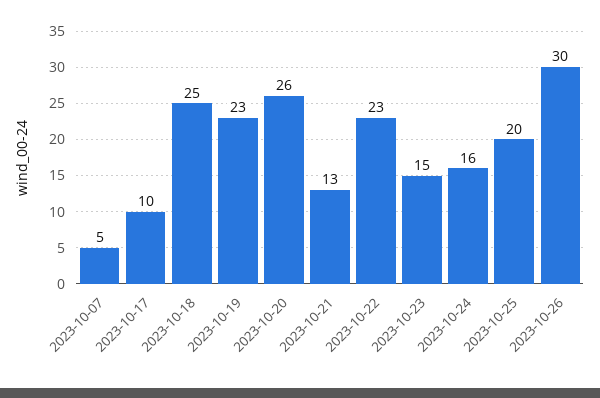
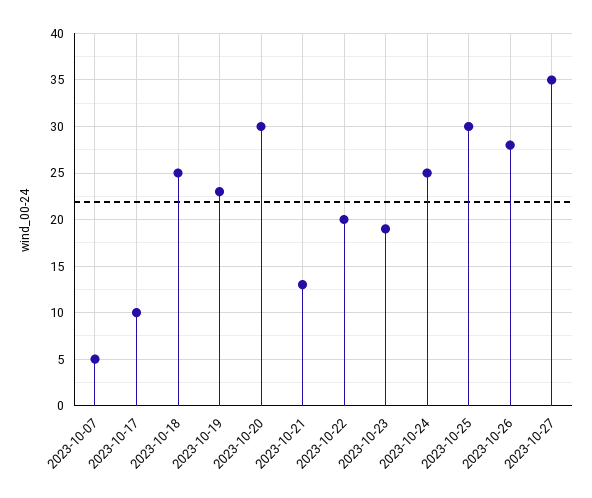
2023-10-20: 26 -> 30
2023-10-22: 23 -> 20
2023-10-23: 15 -> 19
2023-10-24: 16 -> 25
2023-10-25: 20 -> 30
2023-10-26: 30 -> 28
2023-10-27: none -> 35

